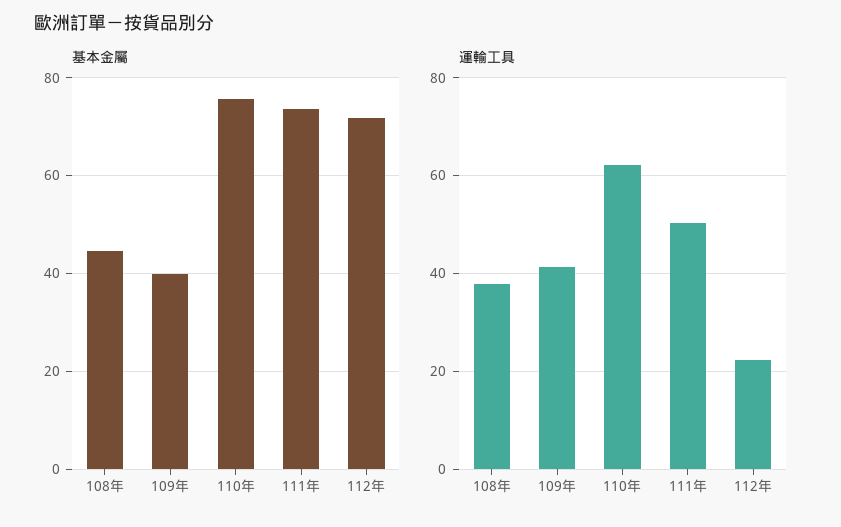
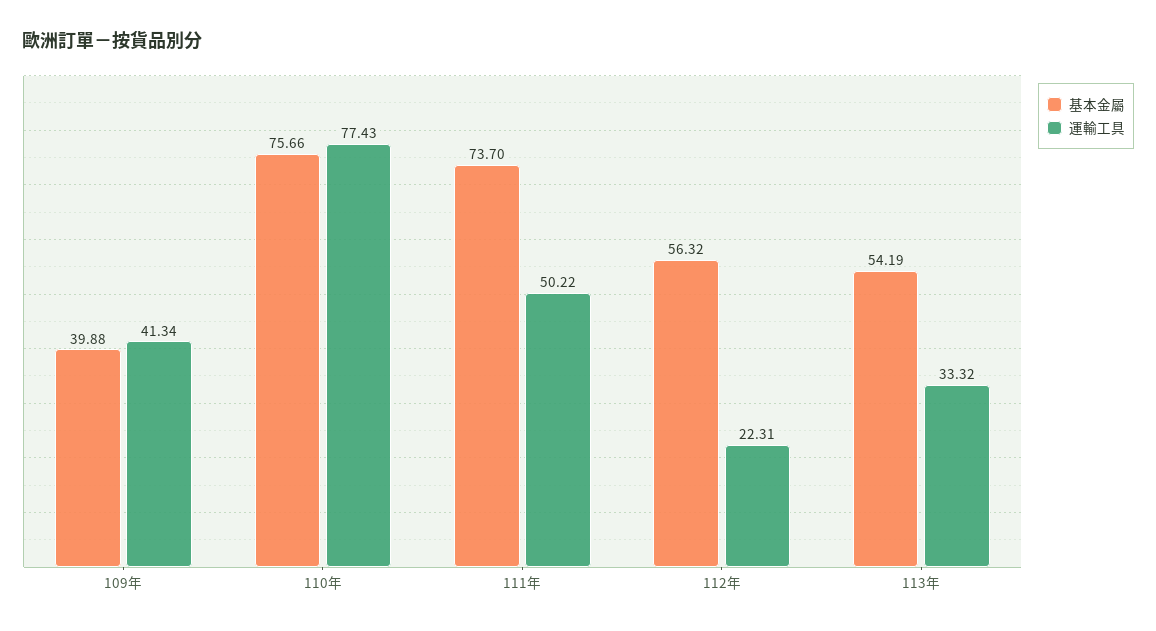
基本金屬, 108年: 44 -> none
基本金屬, 112年: 72 -> 56.32
運輸工具, 108年: 38 -> none
運輸工具, 110年: 62 -> 77.43
基本金屬, 113年: none -> 54.19
運輸工具, 113年: none -> 33.32

